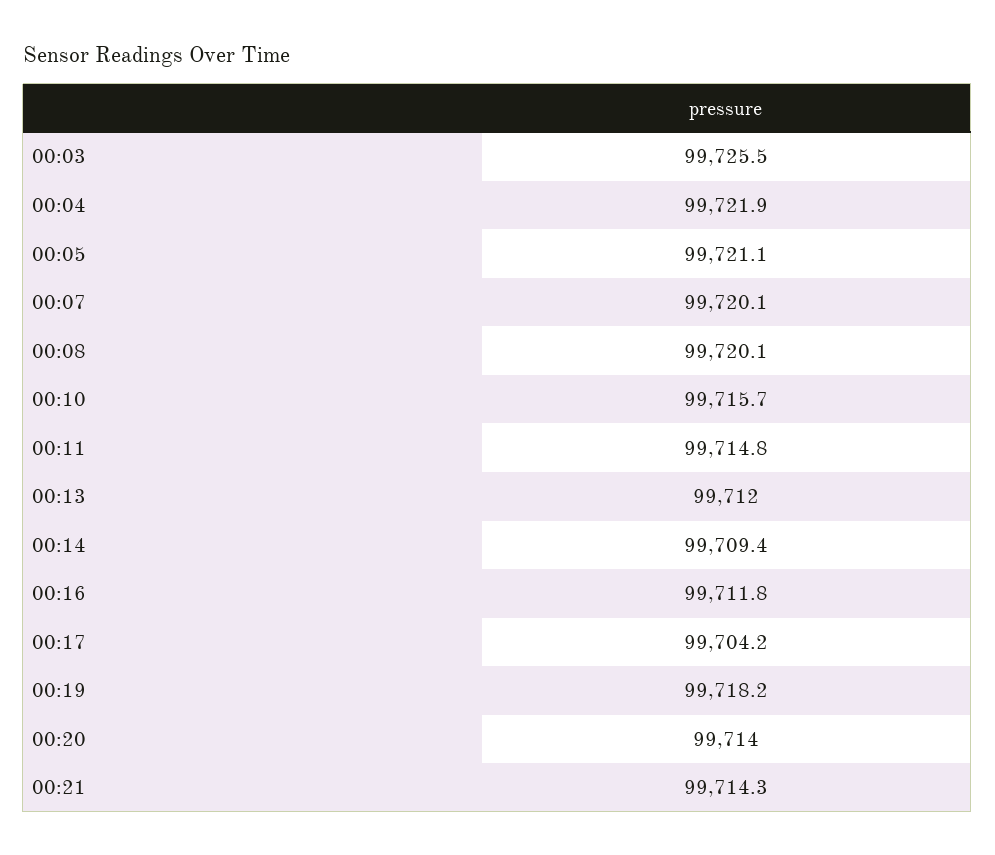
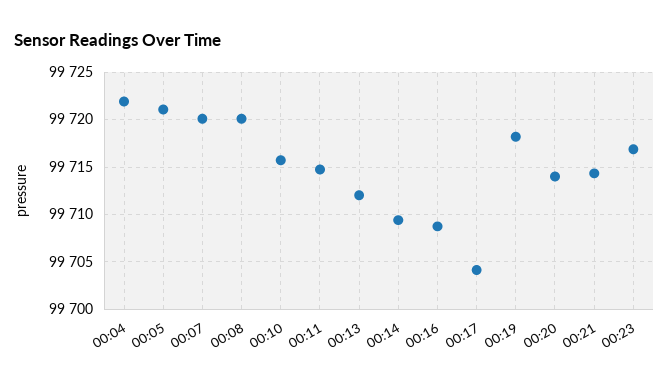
00:03: 99725.5 -> none
00:16: 99711.8 -> 99709
00:23: none -> 99717

